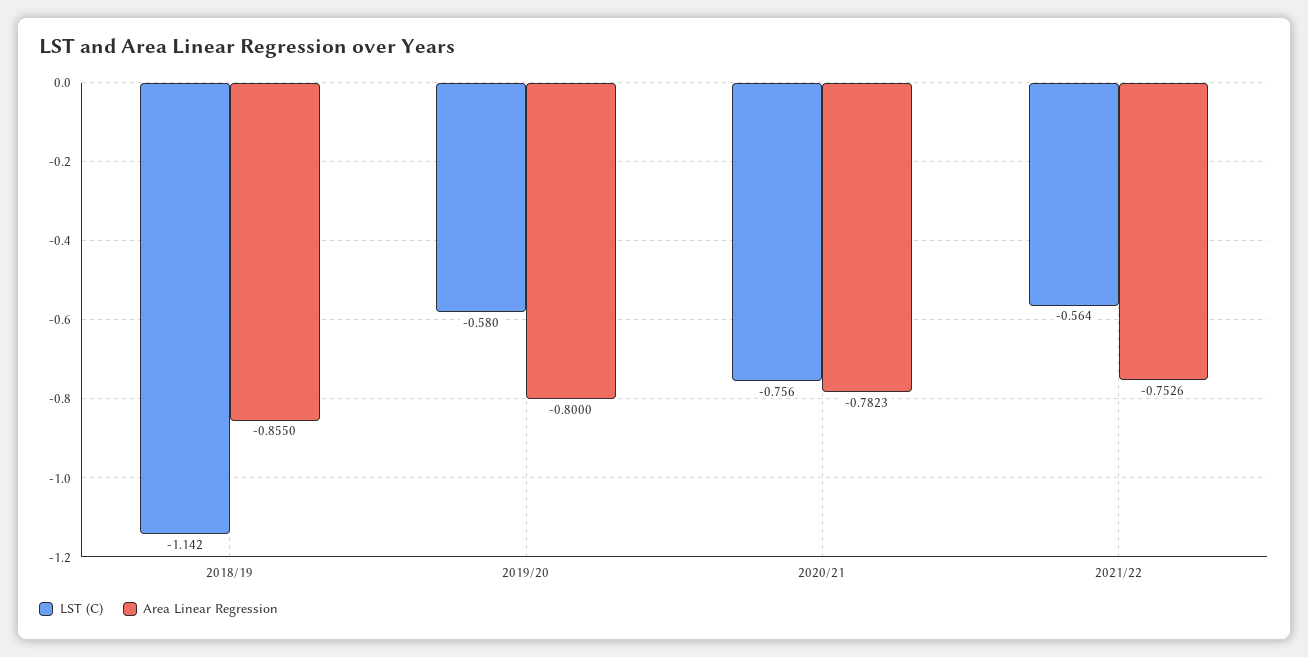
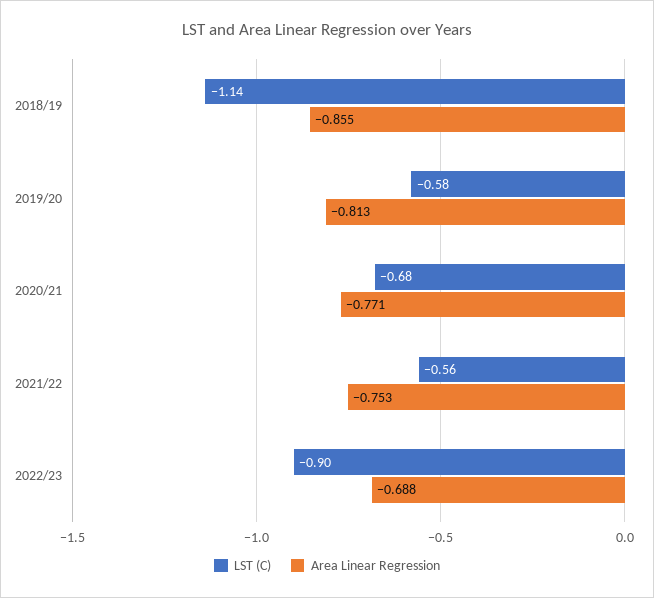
Area Linear Regression, 2019/20: -0.8 -> -0.813
LST (C), 2020/21: -0.756 -> -0.68
Area Linear Regression, 2020/21: -0.7823 -> -0.771
LST (C), 2022/23: none -> -0.9
Area Linear Regression, 2022/23: none -> -0.688

